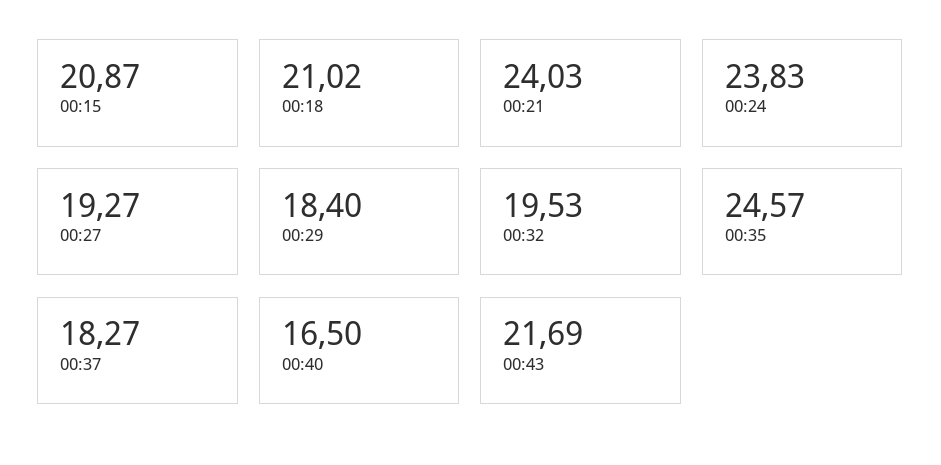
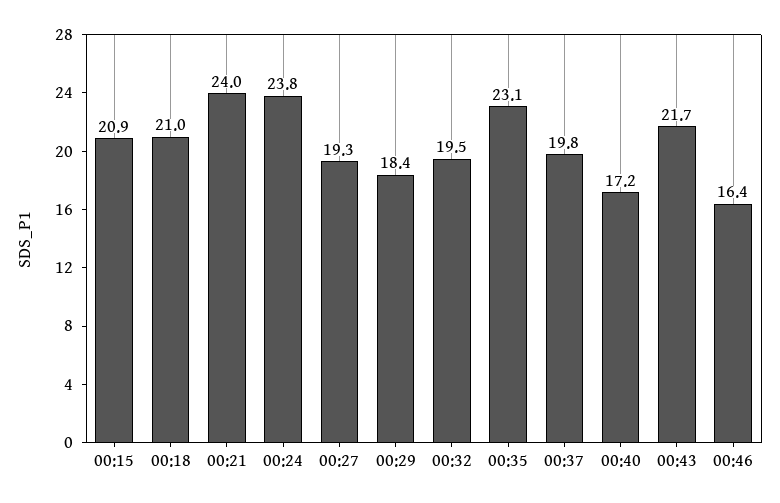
00:35: 24.57 -> 23.1
00:37: 18.27 -> 19.8
00:40: 16.5 -> 17.2
00:46: none -> 16.4

